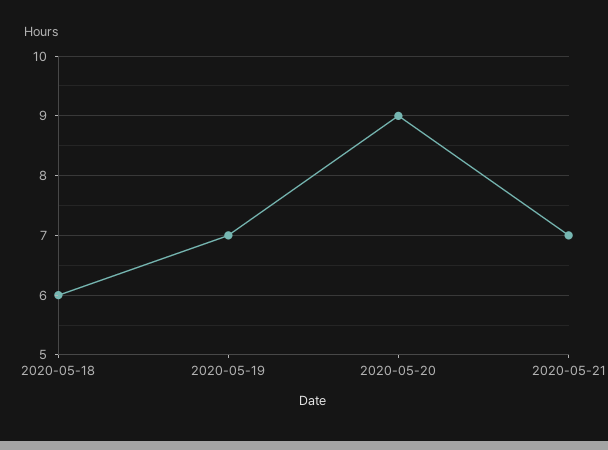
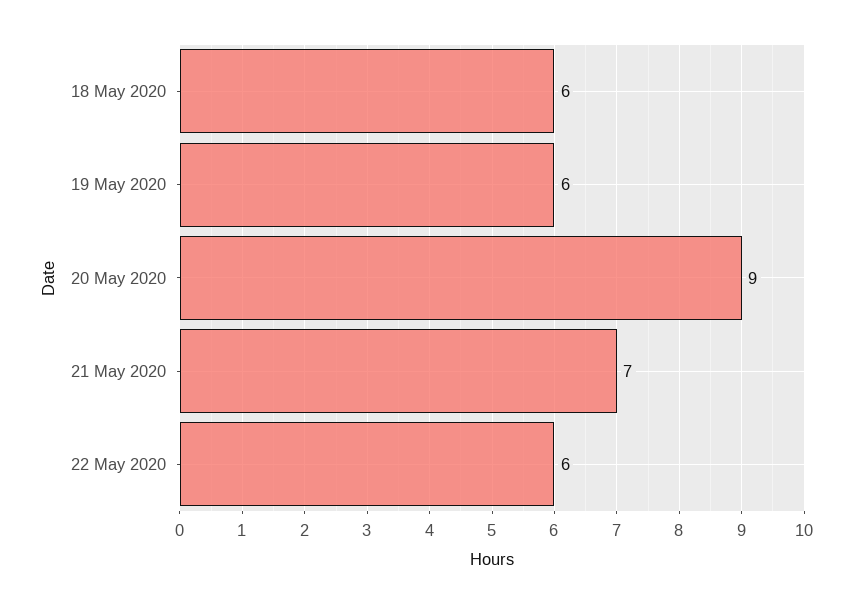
2020-05-19: 7 -> 6
22 May 2020: none -> 6

